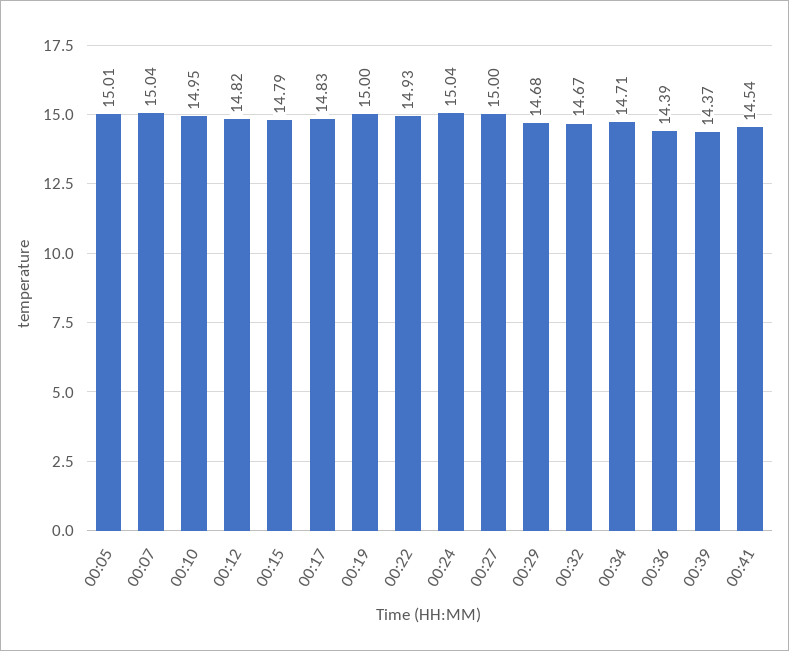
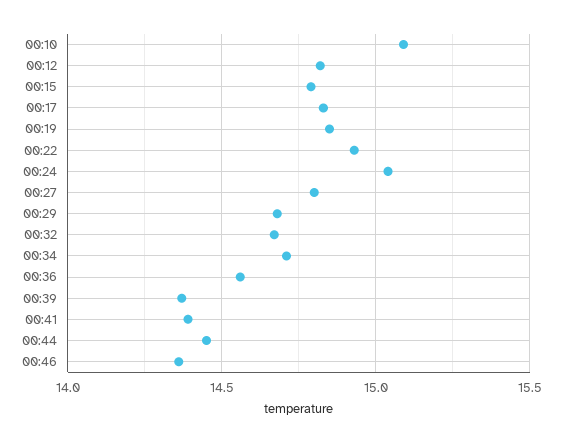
00:05: 15.01 -> none
00:07: 15.04 -> none
00:10: 14.95 -> 15.1
00:19: 15 -> 14.85
00:27: 15 -> 14.8
00:36: 14.39 -> 14.55
00:41: 14.54 -> 14.4
00:44: none -> 14.45
00:46: none -> 14.35

